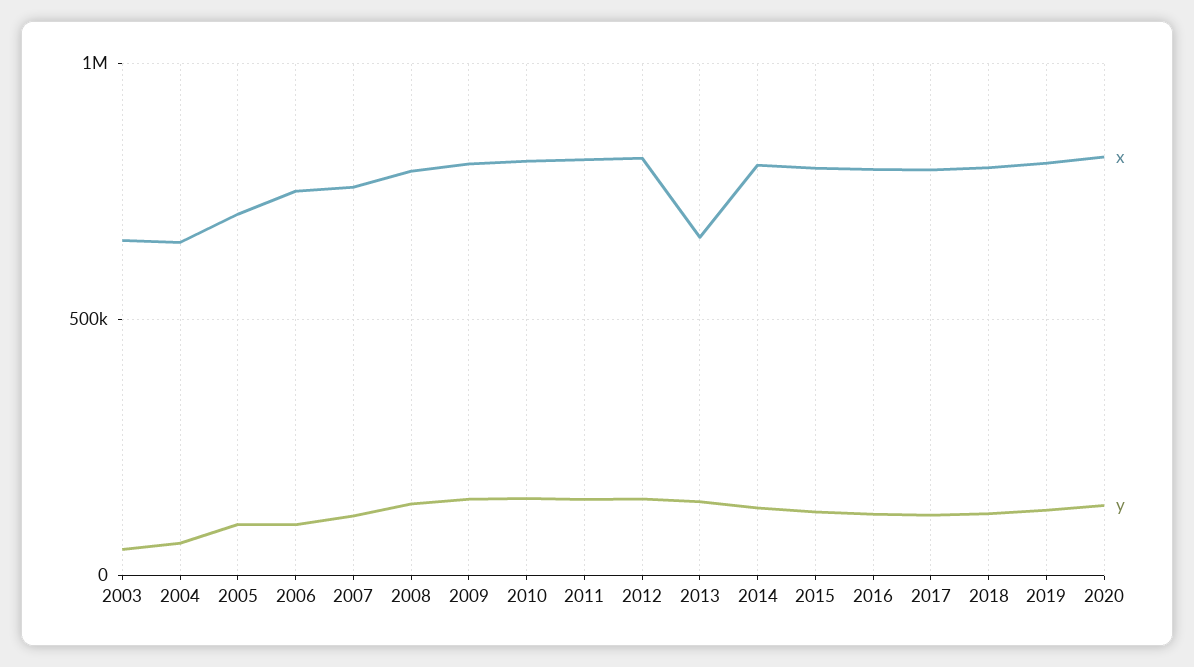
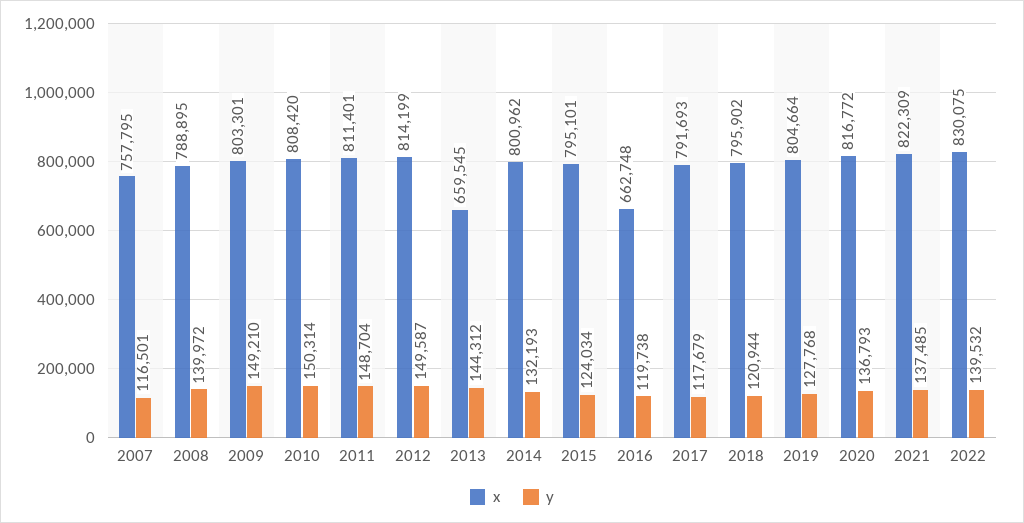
x, 2003: 650000 -> none
y, 2003: 50000 -> none
x, 2004: 650000 -> none
y, 2004: 50000 -> none
x, 2005: 700000 -> none
y, 2005: 100000 -> none
x, 2006: 750000 -> none
y, 2006: 100000 -> none
x, 2016: 800000 -> 662748
x, 2021: none -> 822309
y, 2021: none -> 137485
x, 2022: none -> 830075
y, 2022: none -> 139532

